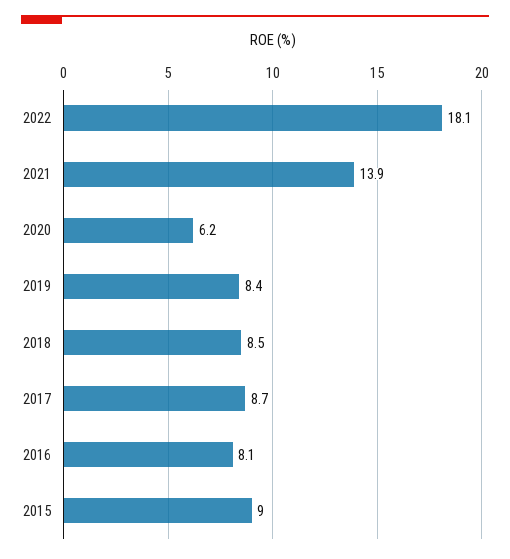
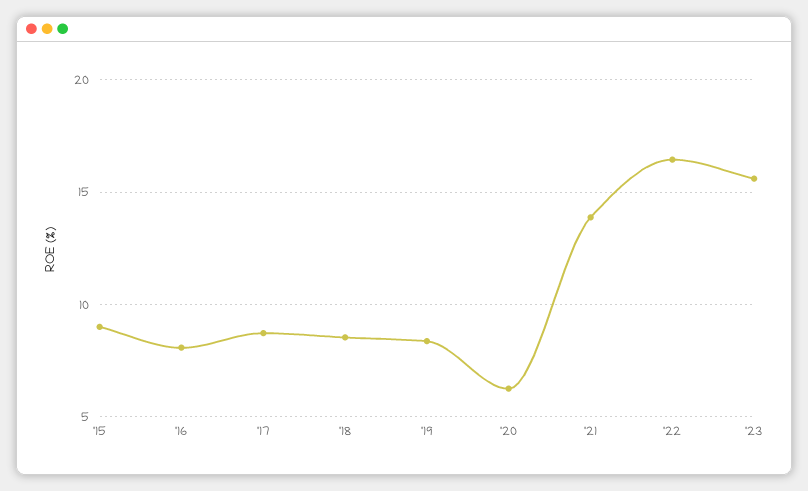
2022: 18.1 -> 16.5
'23: none -> 15.5

